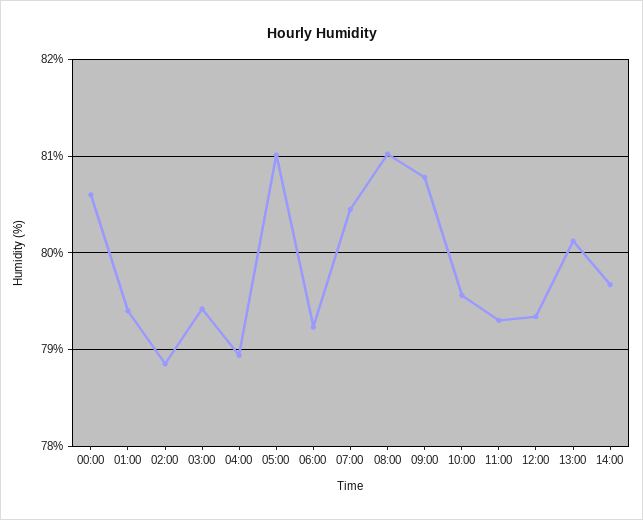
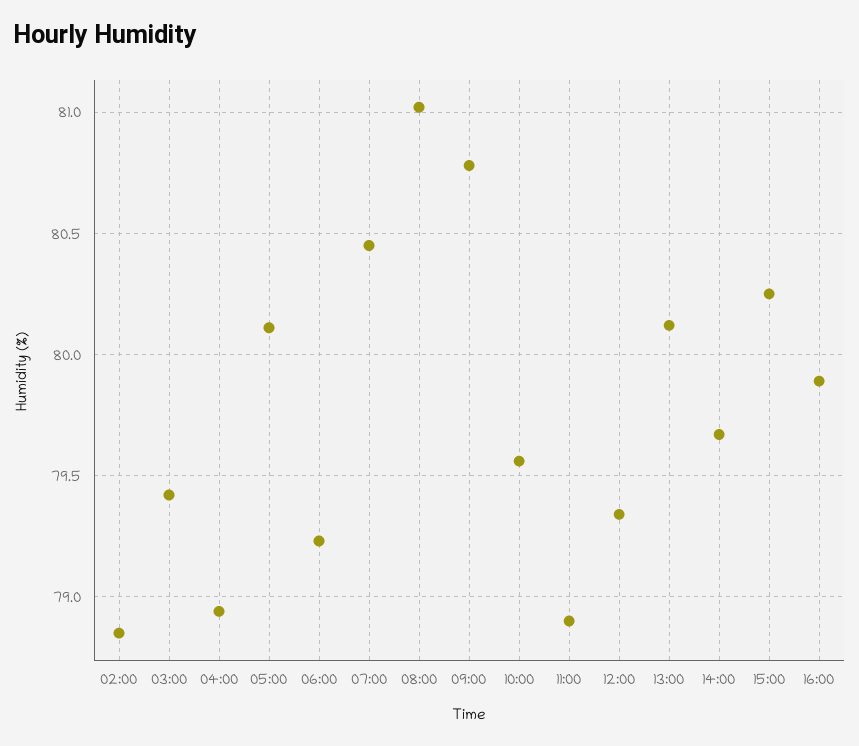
00:00: 80.6 -> none
01:00: 79.4 -> none
05:00: 81 -> 80.1
11:00: 79.3 -> 78.9
15:00: none -> 80.25
16:00: none -> 79.9

